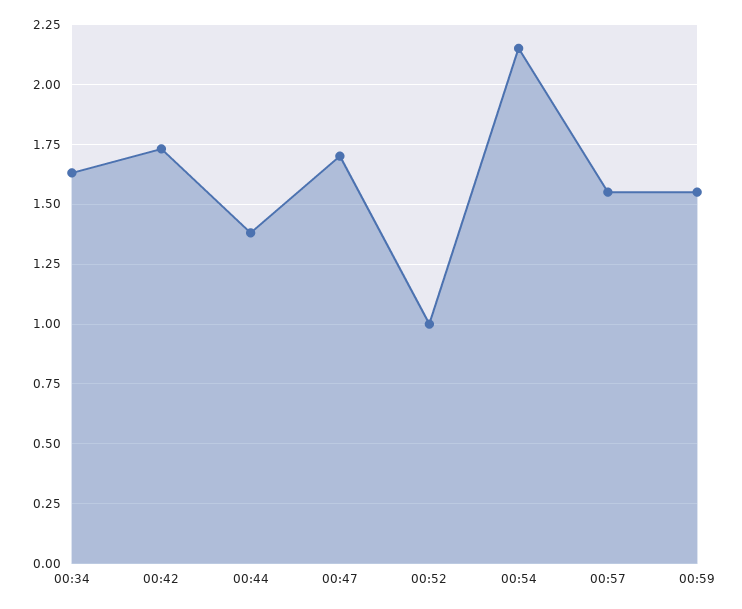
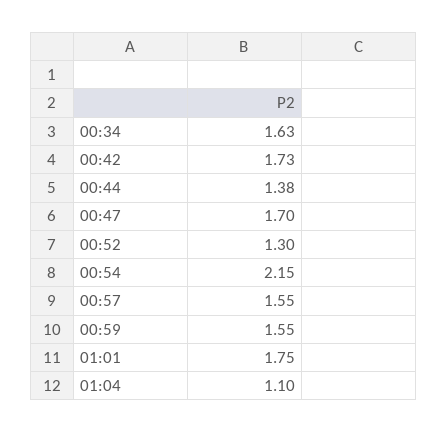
00:52: 1 -> 1.3
01:01: none -> 1.75
01:04: none -> 1.1

